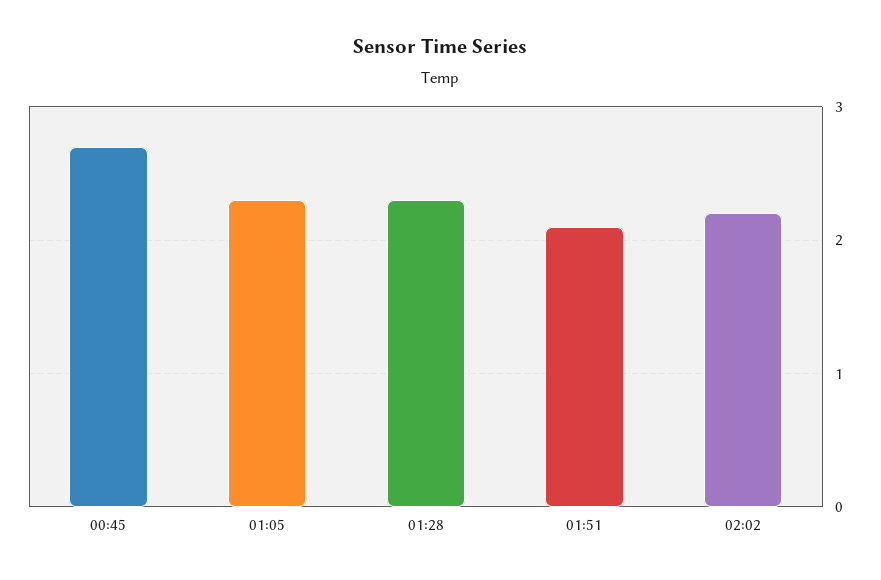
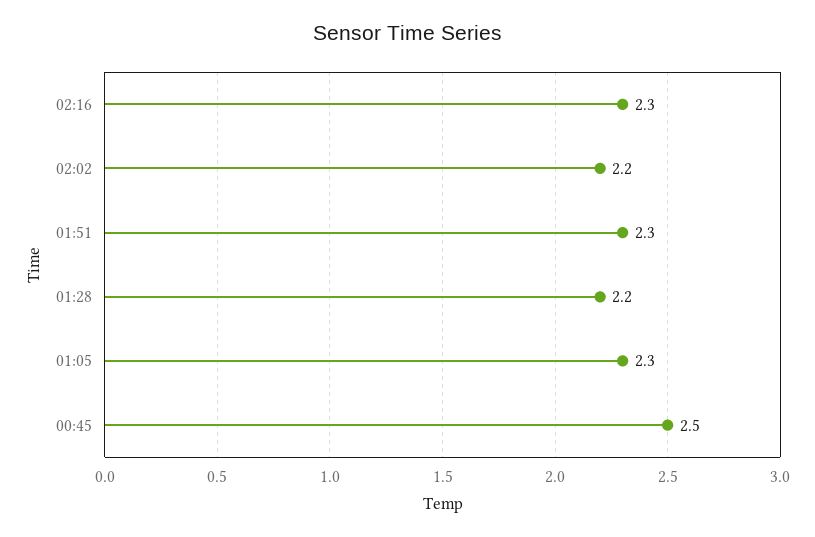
00:45: 2.7 -> 2.5
01:28: 2.3 -> 2.2
01:51: 2.1 -> 2.3
02:16: none -> 2.3

